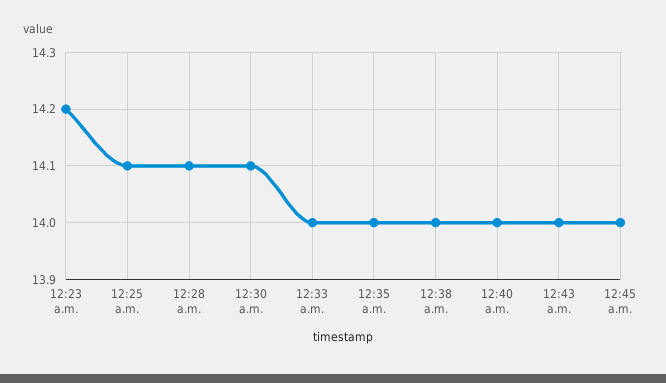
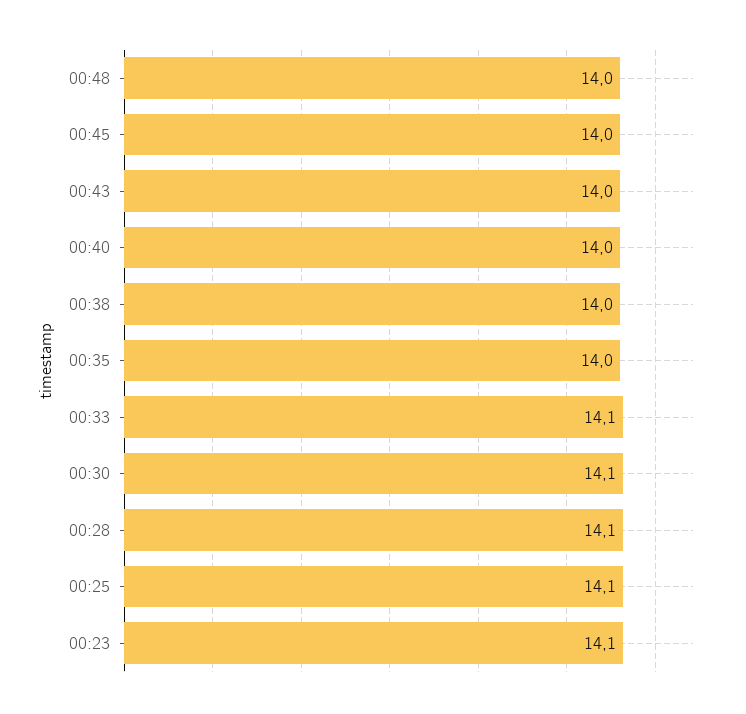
12:23 a.m.: 14.2 -> 14.1
12:33 a.m.: 14 -> 14.1
00:48: none -> 14

